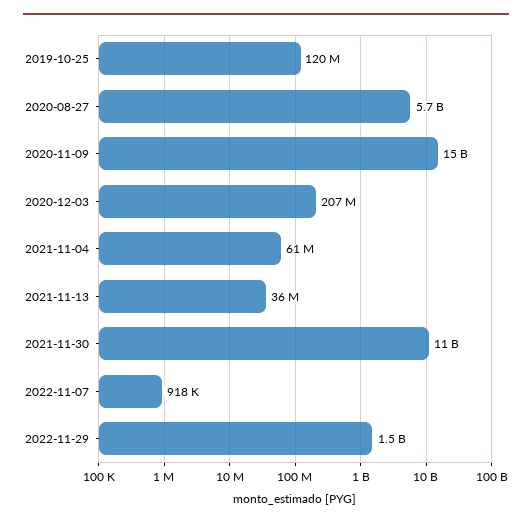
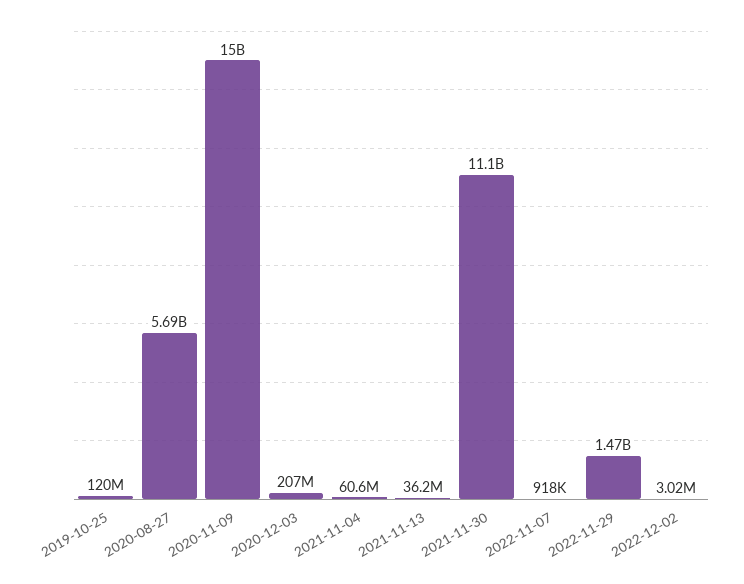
2022-12-02: none -> 3020000

